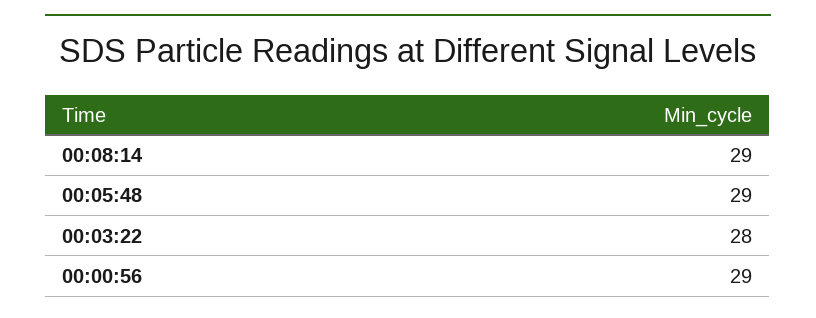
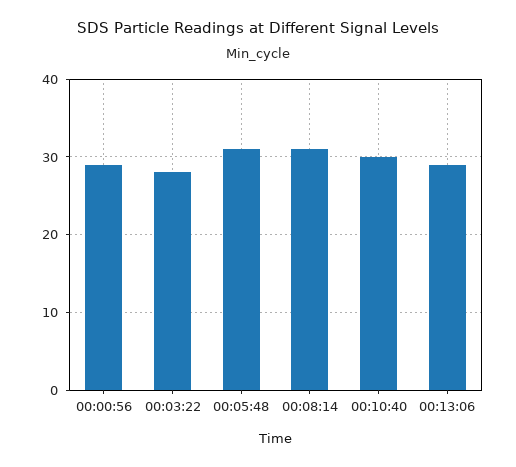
00:08:14: 29 -> 31
00:05:48: 29 -> 31
00:10:40: none -> 30
00:13:06: none -> 29

